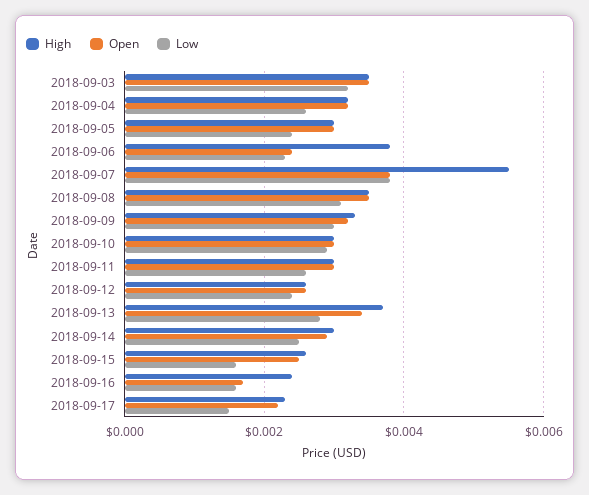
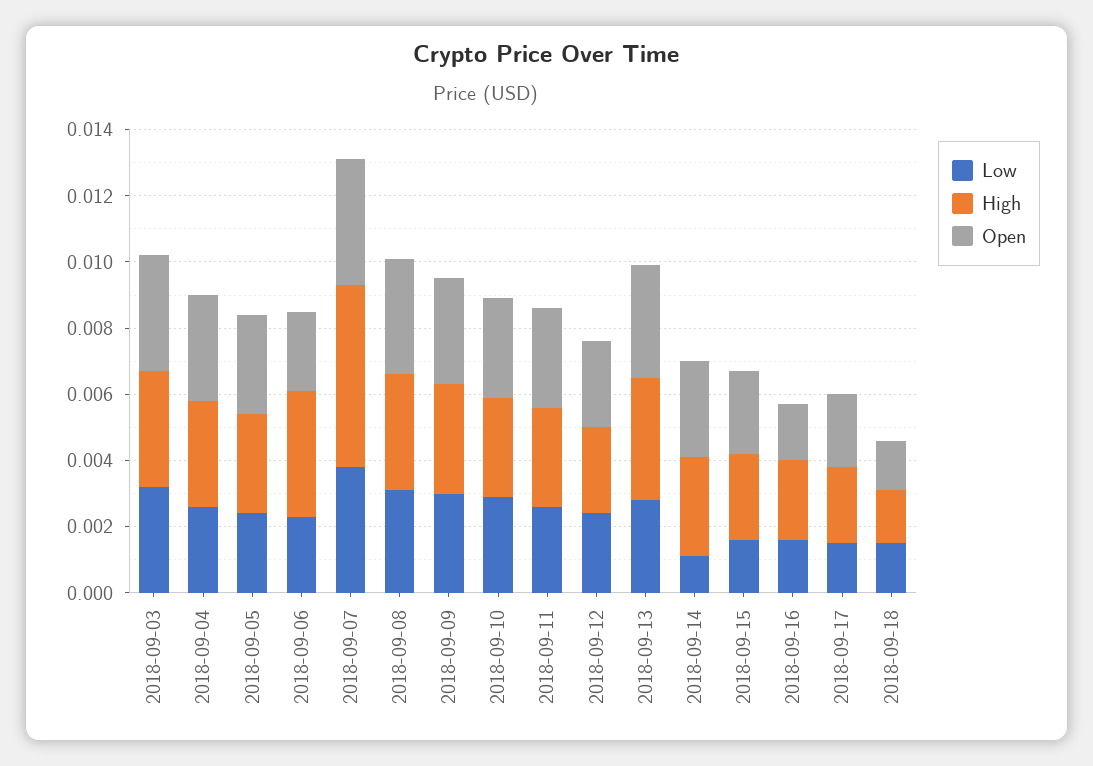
Low, 2018-09-14: 0.0025 -> 0.001
Low, 2018-09-18: none -> 0.0015
High, 2018-09-18: none -> 0.0015
Open, 2018-09-18: none -> 0.0015

